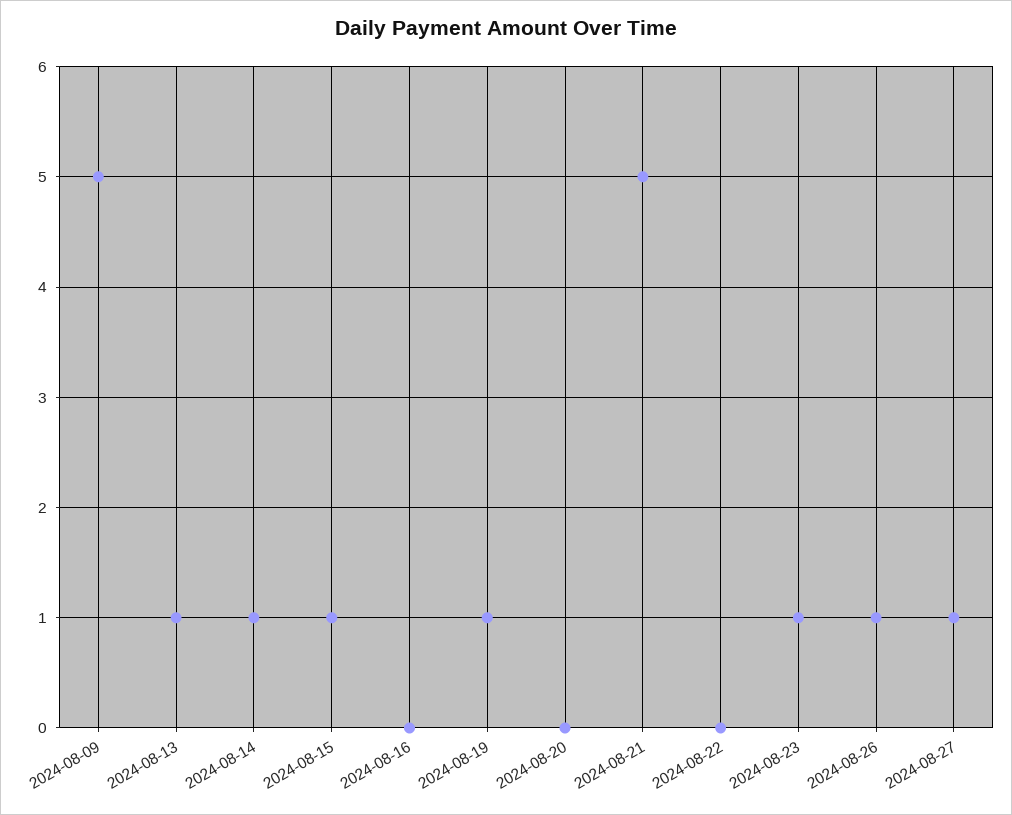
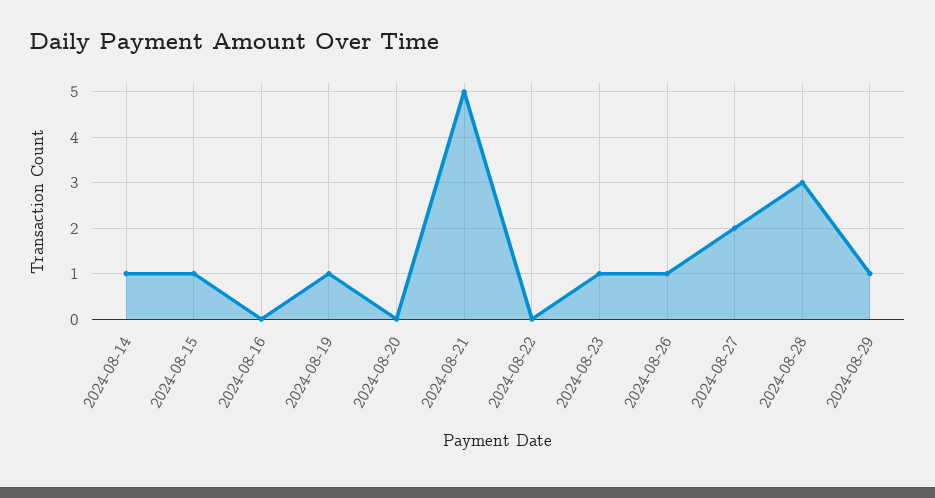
2024-08-09: 5 -> none
2024-08-13: 1 -> none
2024-08-27: 1 -> 2
2024-08-28: none -> 3
2024-08-29: none -> 1

